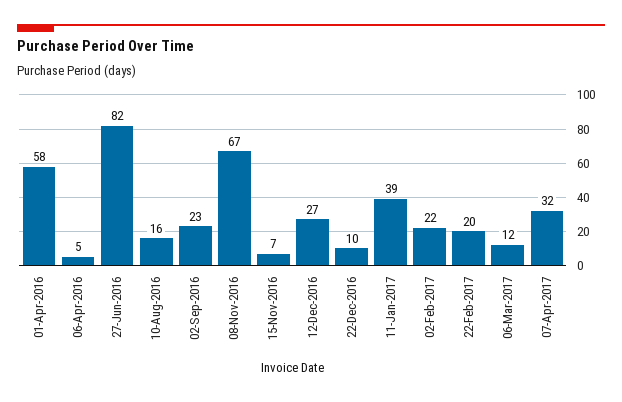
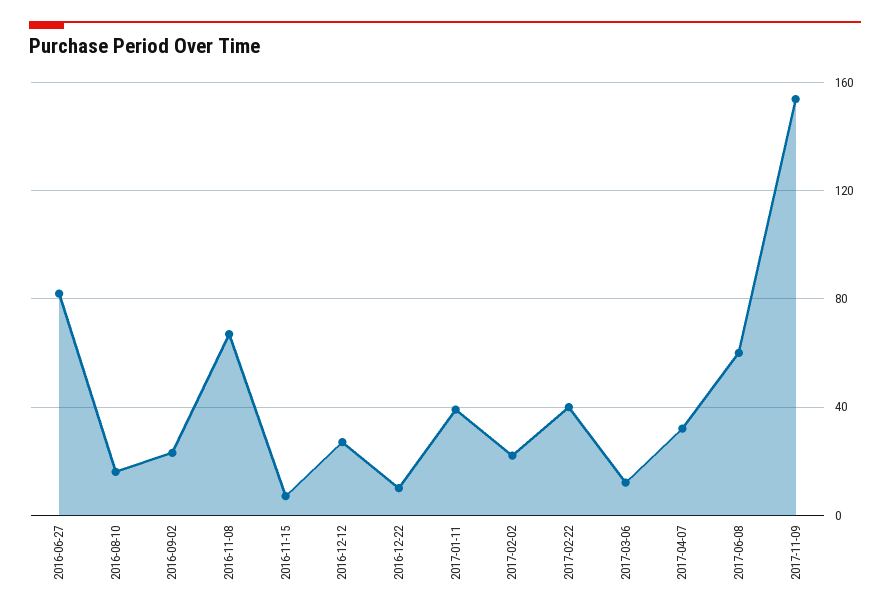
01-Apr-2016: 58 -> none
06-Apr-2016: 5 -> none
22-Feb-2017: 20 -> 40
2017-06-08: none -> 60
2017-11-09: none -> 155

